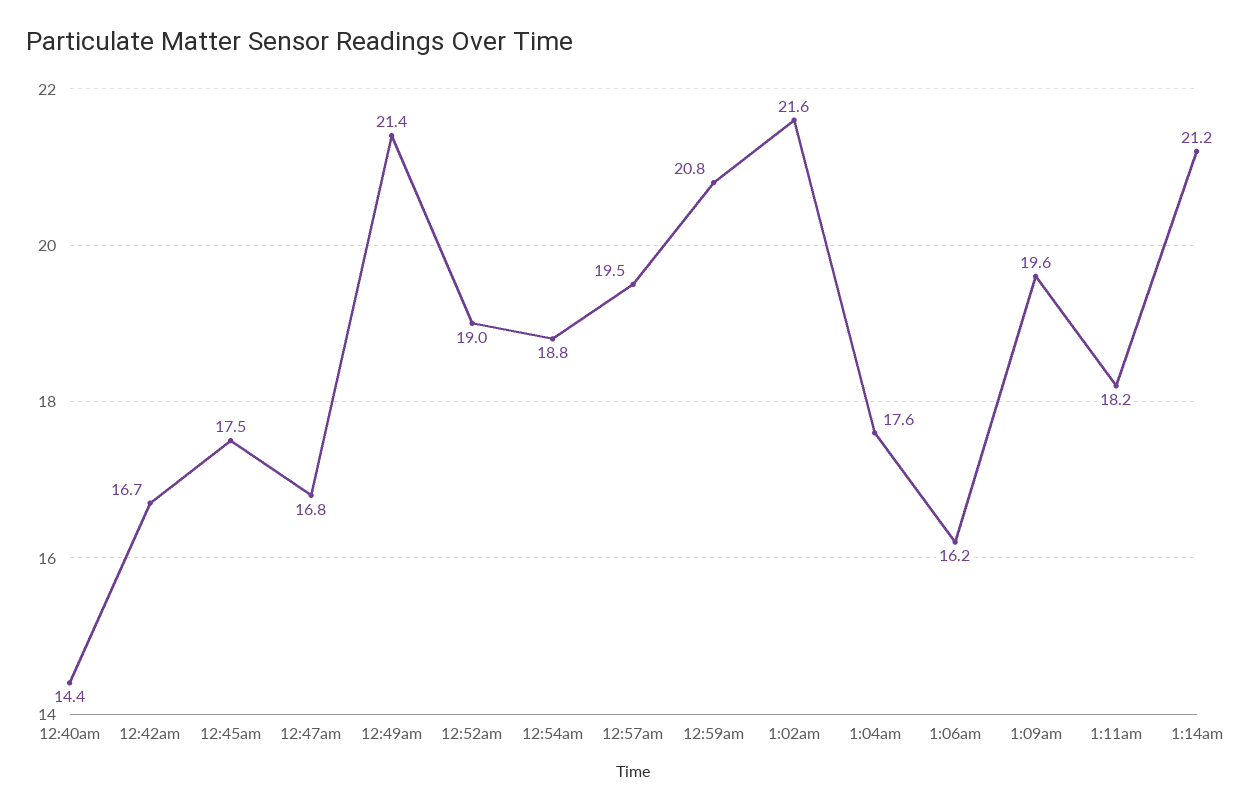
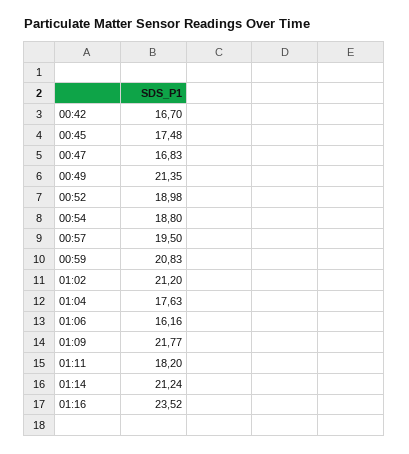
12:40am: 14.4 -> none
1:02am: 21.6 -> 21.2
1:09am: 19.6 -> 21.77
01:16: none -> 23.52

